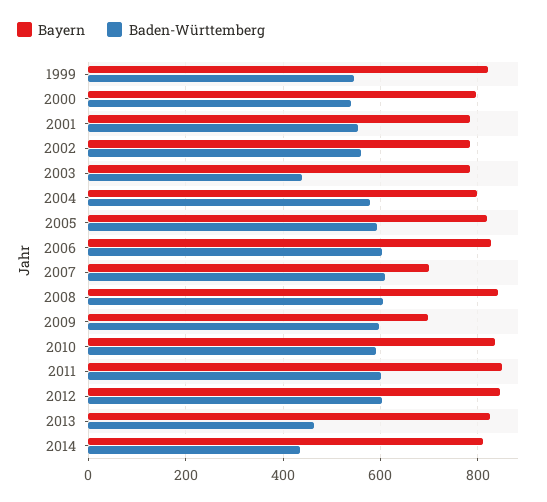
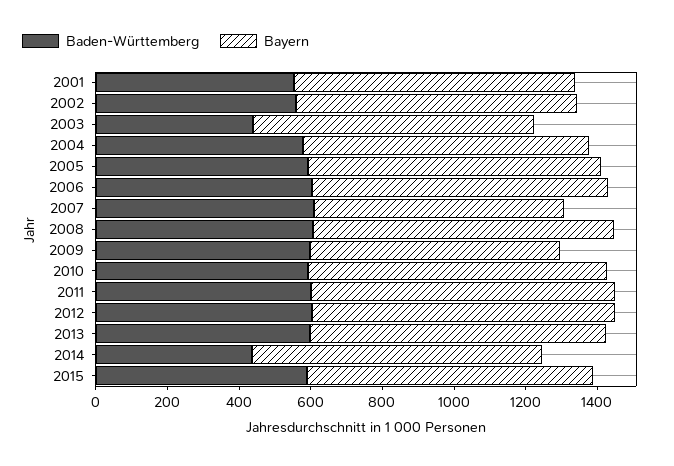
Bayern, 1999: 820 -> none
Baden-Württemberg, 1999: 540 -> none
Bayern, 2000: 800 -> none
Baden-Württemberg, 2000: 540 -> none
Baden-Württemberg, 2013: 460 -> 600
Baden-Württemberg, 2015: none -> 600
Bayern, 2015: none -> 800

